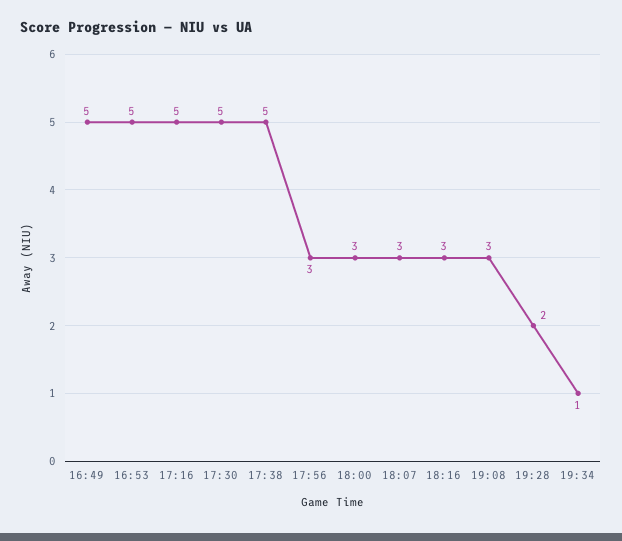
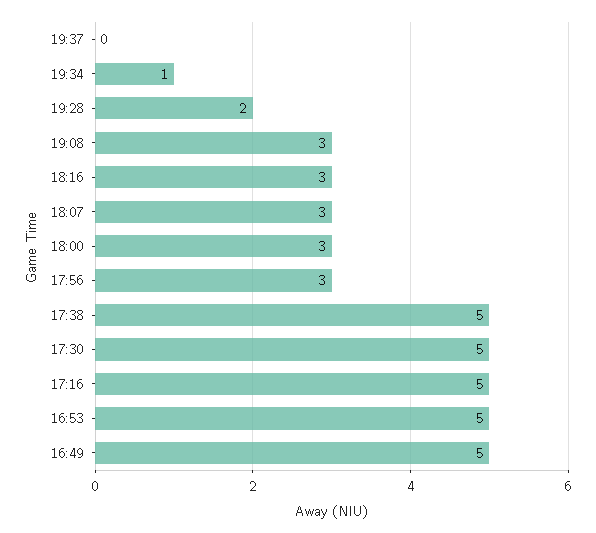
19:37: none -> 0

